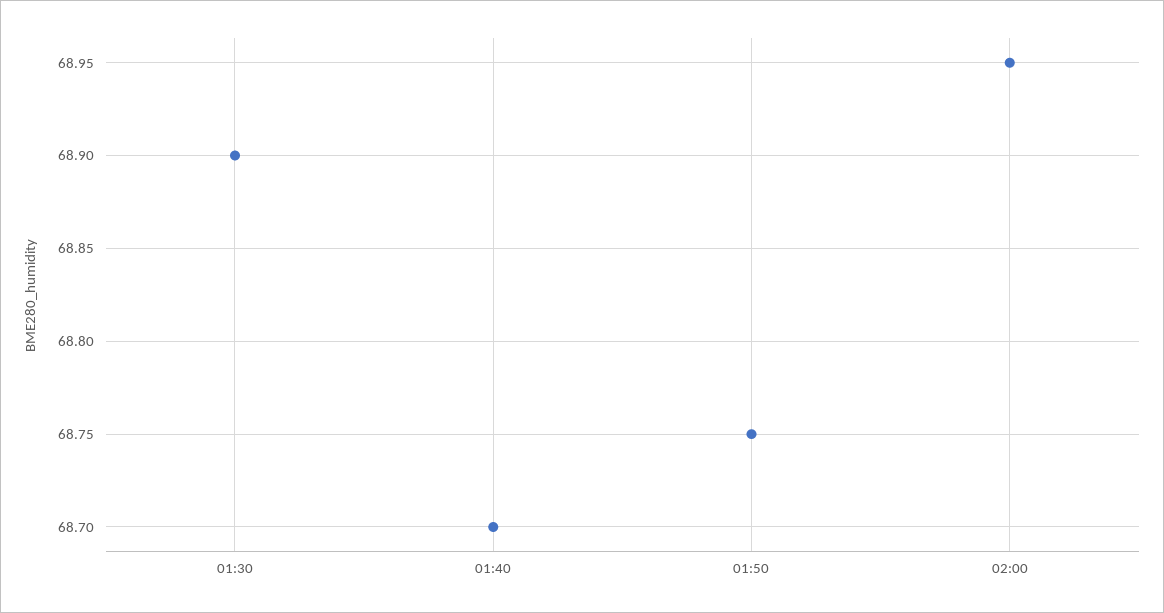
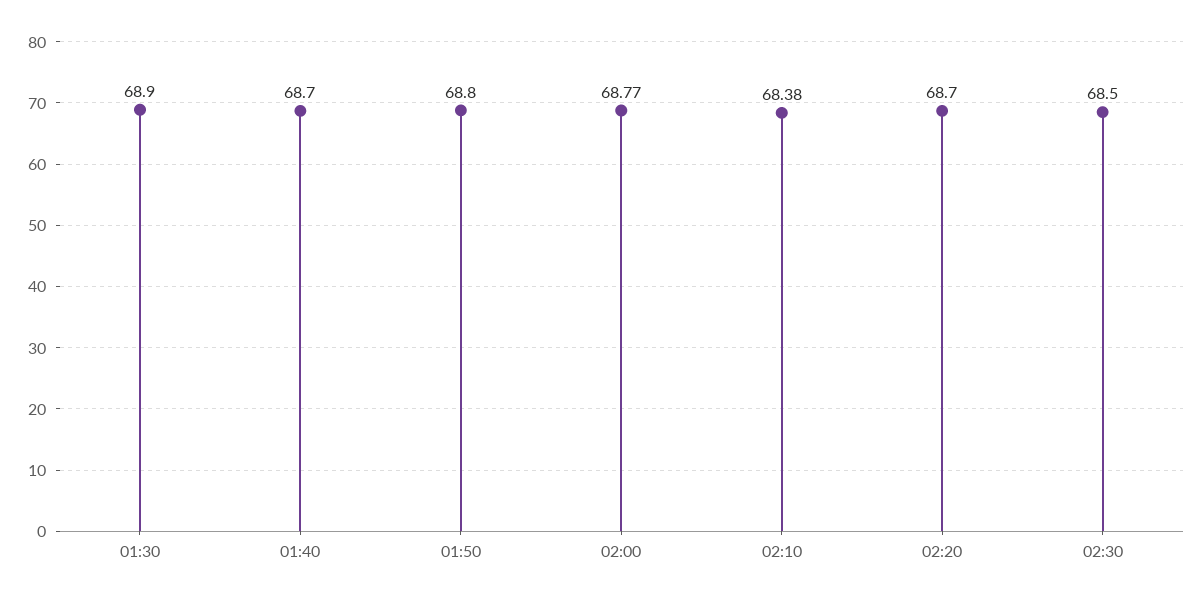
01:50: 68.75 -> 68.8
02:00: 68.95 -> 68.77
02:10: none -> 68.38
02:20: none -> 68.7
02:30: none -> 68.5

